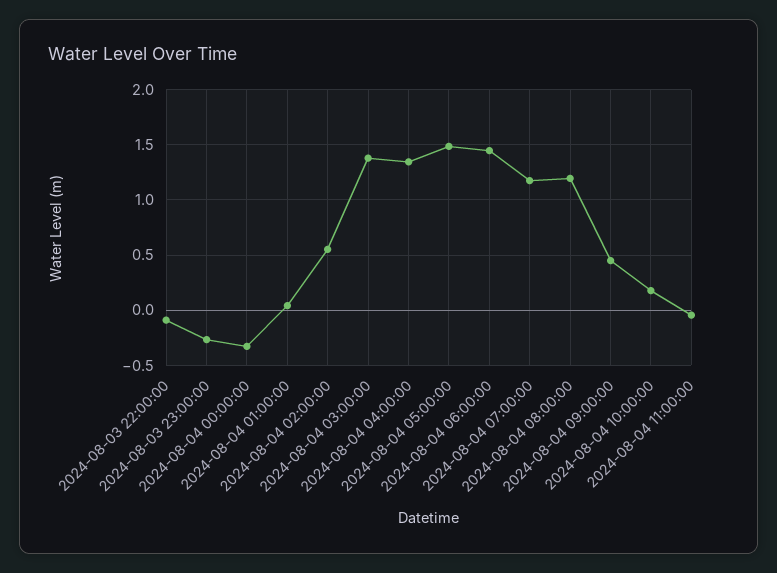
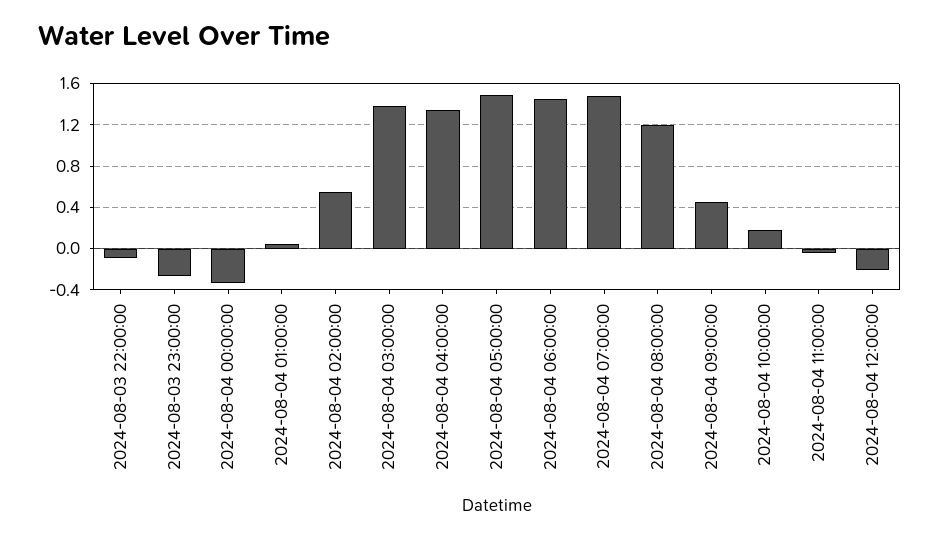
2024-08-04 07:00:00: 1.2 -> 1.5
2024-08-04 12:00:00: none -> -0.2

